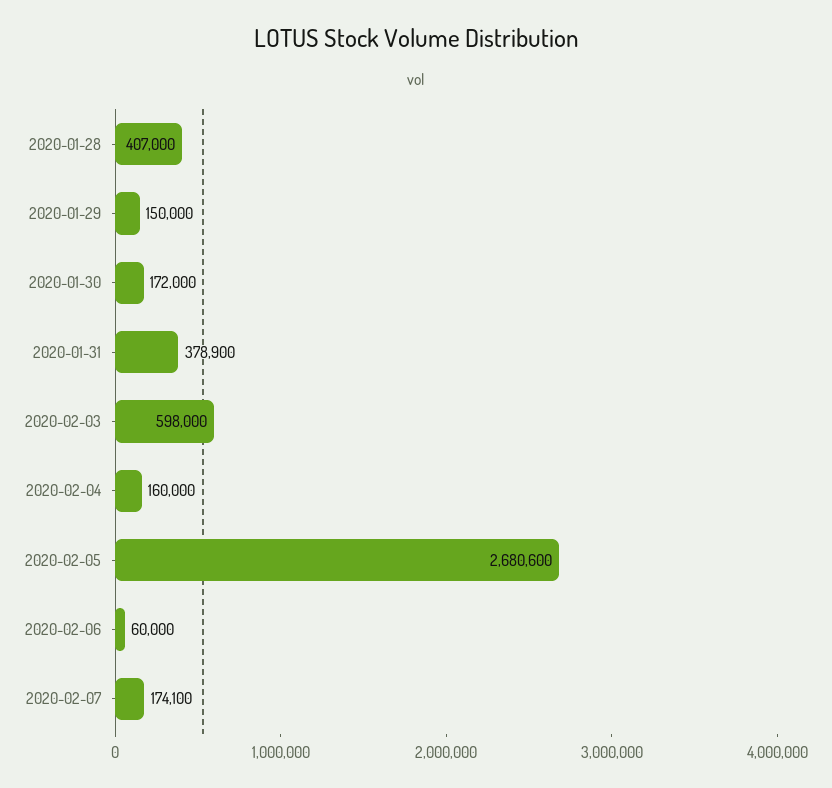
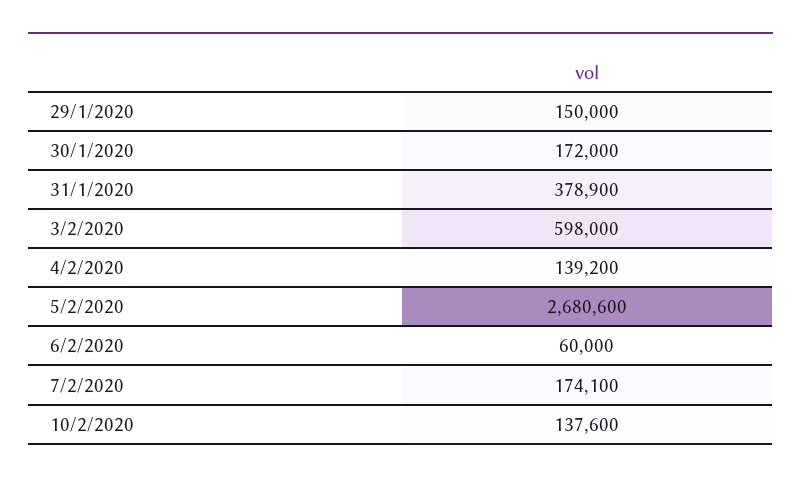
2020-01-28: 407000 -> none
2020-02-04: 160000 -> 139200
10/2/2020: none -> 137600

